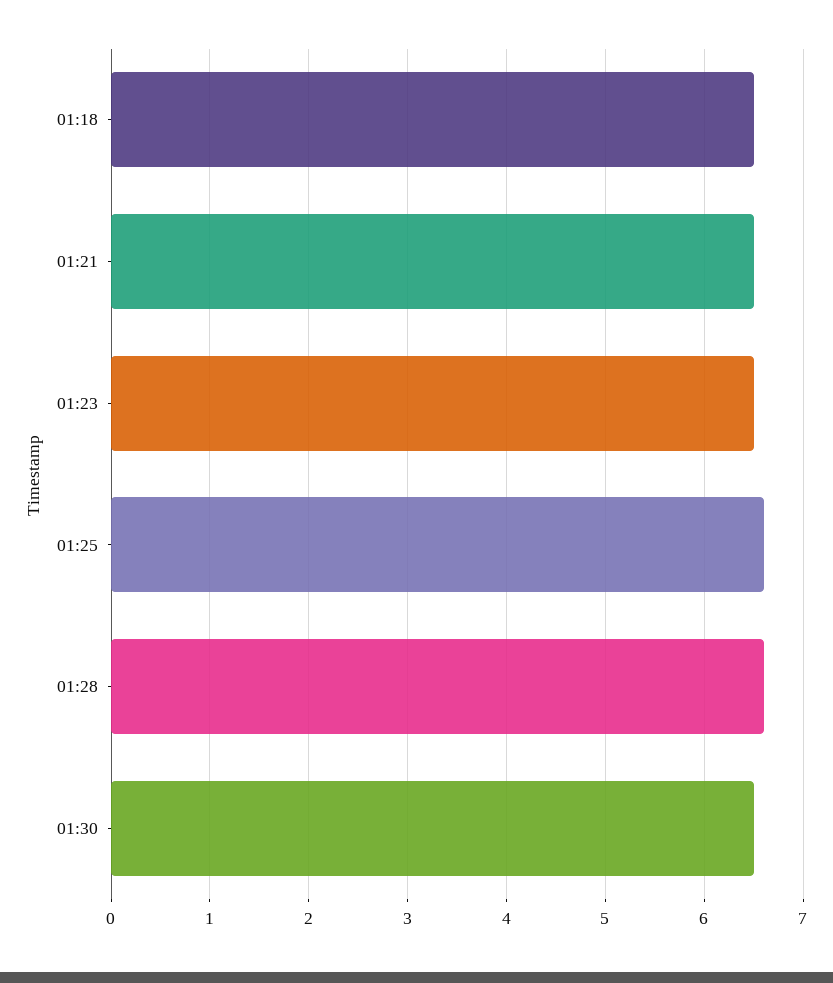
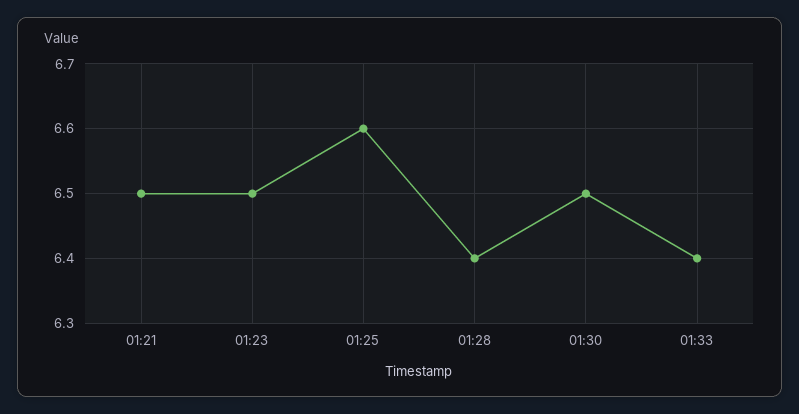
01:18: 6.5 -> none
01:28: 6.6 -> 6.4
01:33: none -> 6.4

